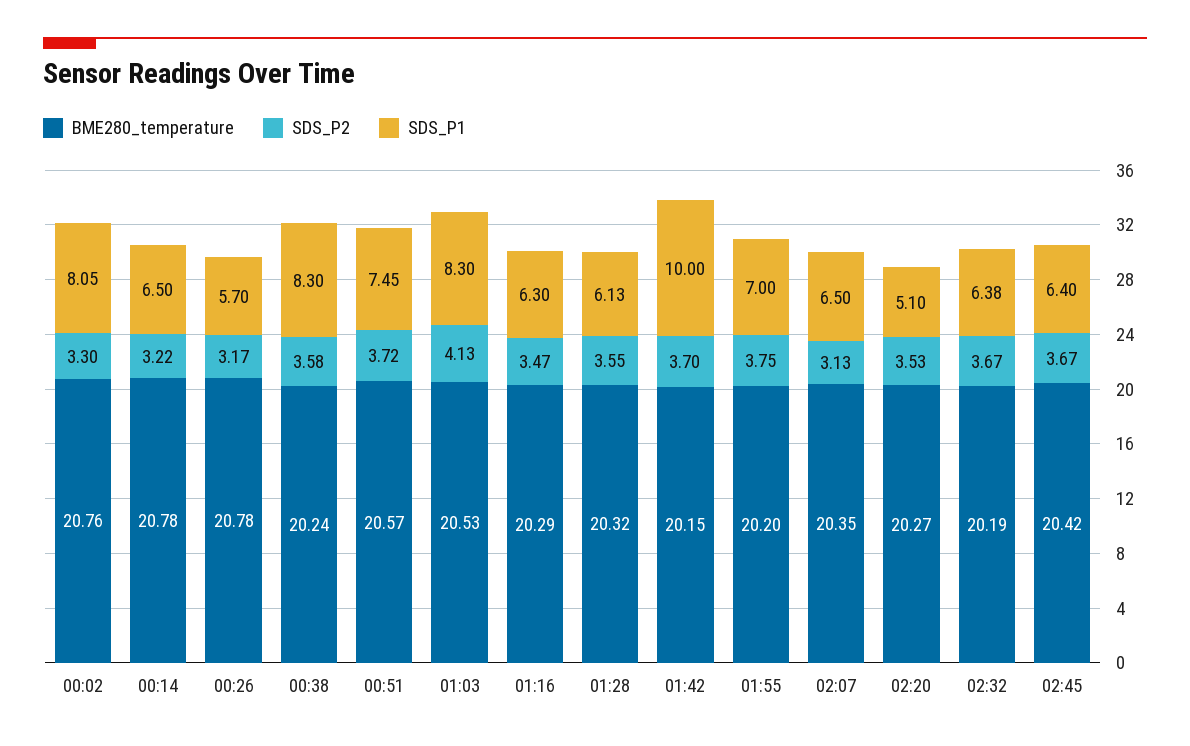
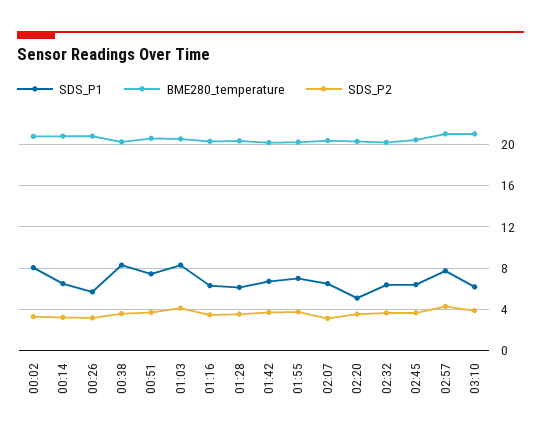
SDS_P1, 01:42: 10 -> 7
SDS_P1, 02:57: none -> 8
BME280_temperature, 02:57: none -> 21
SDS_P2, 02:57: none -> 4
SDS_P1, 03:10: none -> 6
BME280_temperature, 03:10: none -> 21
SDS_P2, 03:10: none -> 4

